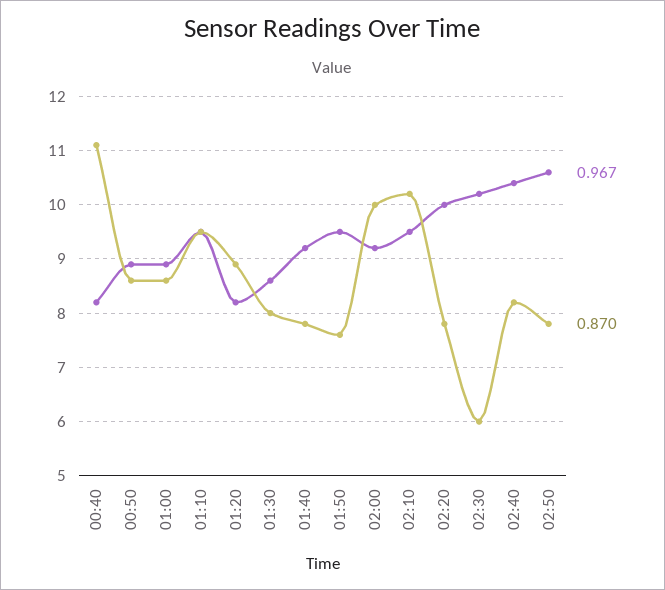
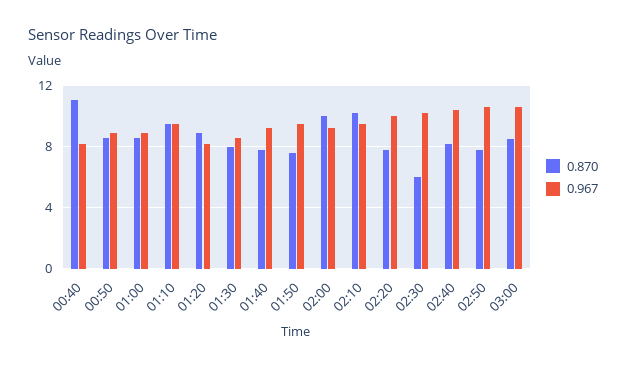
0.870, 03:00: none -> 8.5
0.967, 03:00: none -> 10.5

